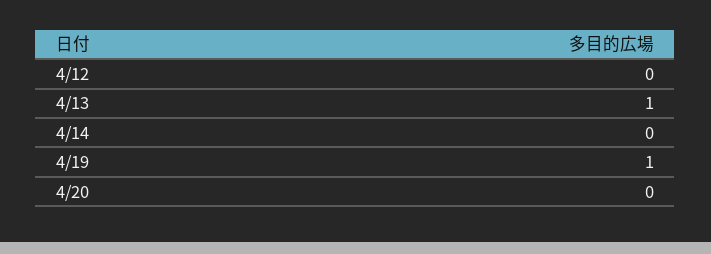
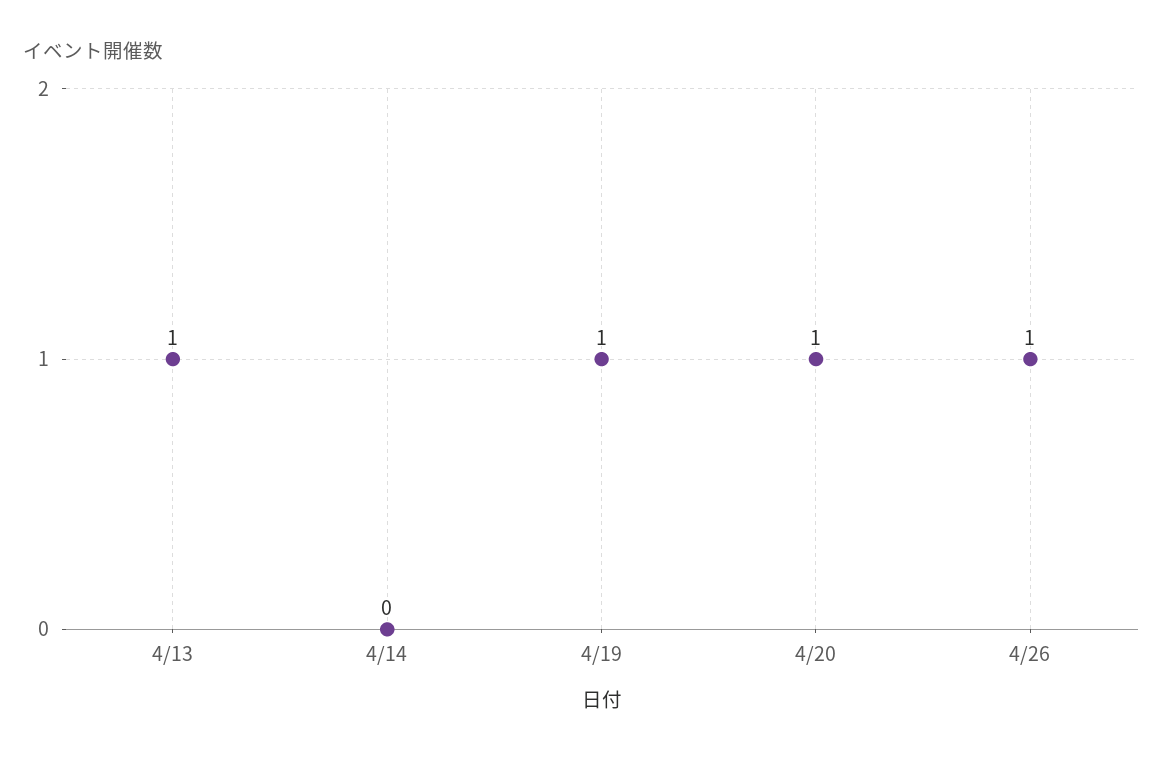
4/12: 0 -> none
4/20: 0 -> 1
4/26: none -> 1

